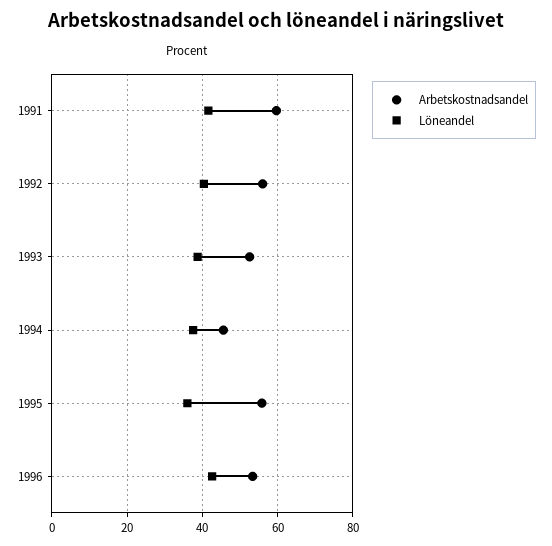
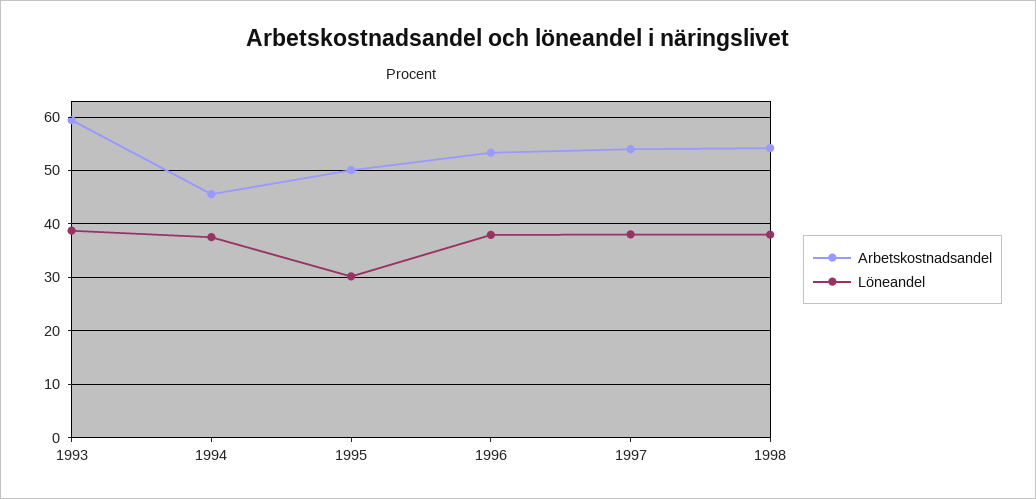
Arbetskostnadsandel, 1991: 60 -> none
Löneandel, 1991: 42 -> none
Arbetskostnadsandel, 1992: 56 -> none
Löneandel, 1992: 40 -> none
Arbetskostnadsandel, 1993: 52 -> 60
Arbetskostnadsandel, 1995: 56 -> 50
Löneandel, 1995: 36 -> 30
Löneandel, 1996: 42 -> 38
Arbetskostnadsandel, 1997: none -> 54
Löneandel, 1997: none -> 38
Arbetskostnadsandel, 1998: none -> 54
Löneandel, 1998: none -> 38

